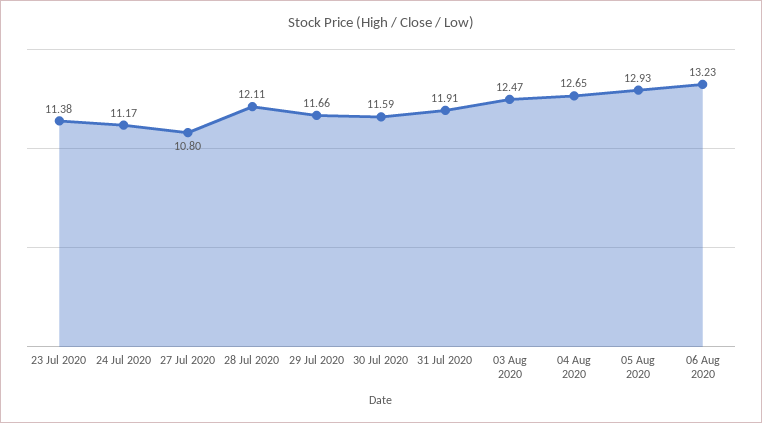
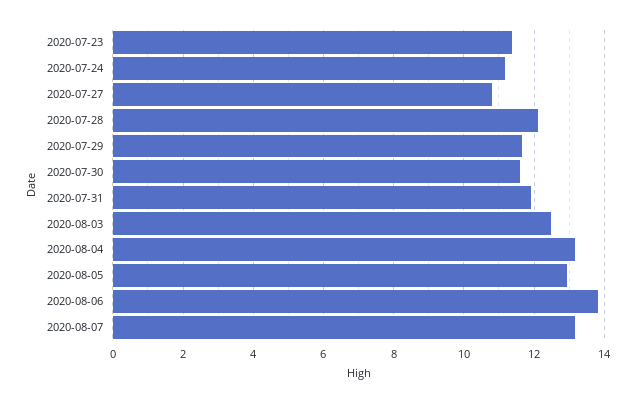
04 Aug 2020: 12.65 -> 13.2
06 Aug 2020: 13.23 -> 13.8
2020-08-07: none -> 13.2

